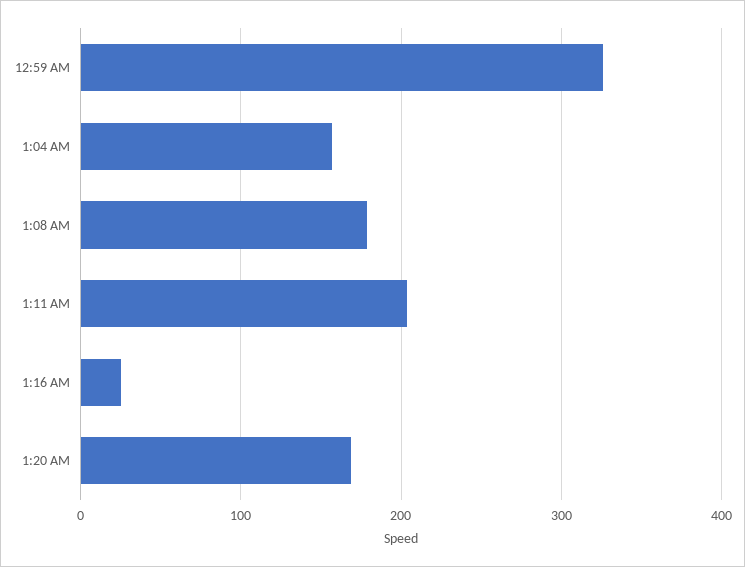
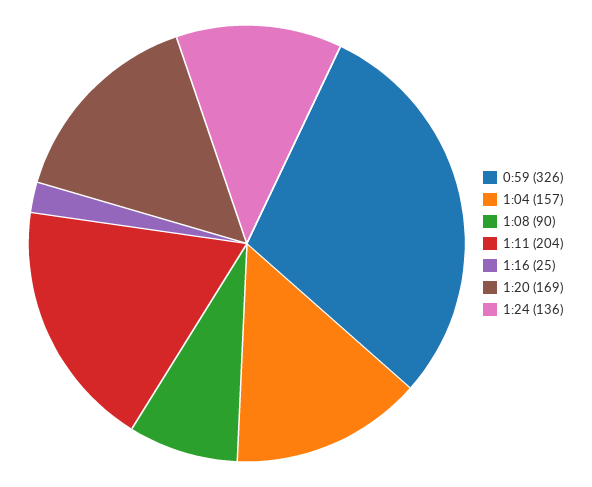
1:08 AM: 180 -> 90
1:24: none -> 136

